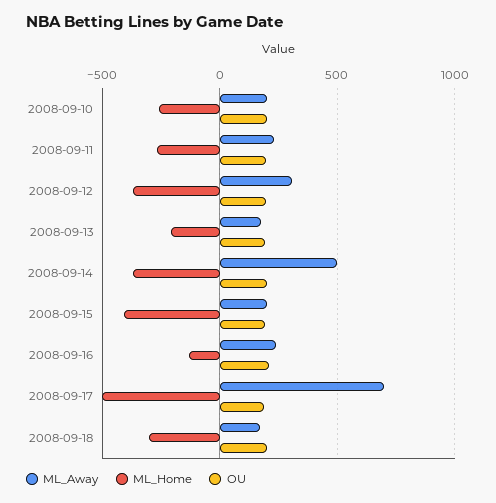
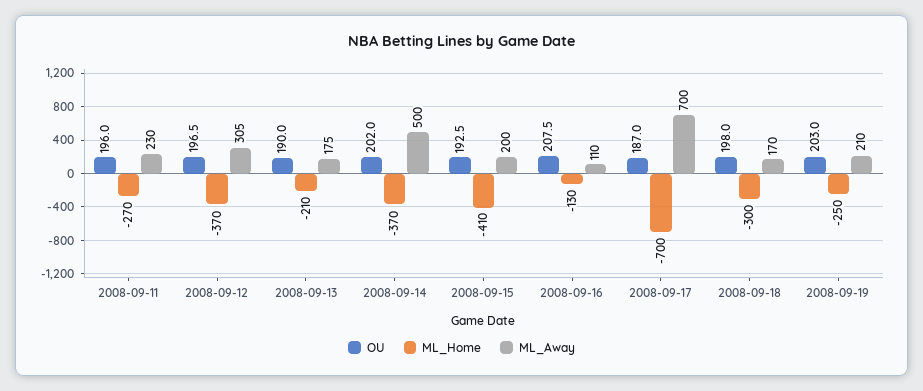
ML_Away, 2008-09-10: 200 -> none
ML_Home, 2008-09-10: -250 -> none
OU, 2008-09-10: 200 -> none
ML_Away, 2008-09-16: 250 -> 110
ML_Home, 2008-09-17: -500 -> -700
OU, 2008-09-19: none -> 203
ML_Home, 2008-09-19: none -> -250
ML_Away, 2008-09-19: none -> 210

